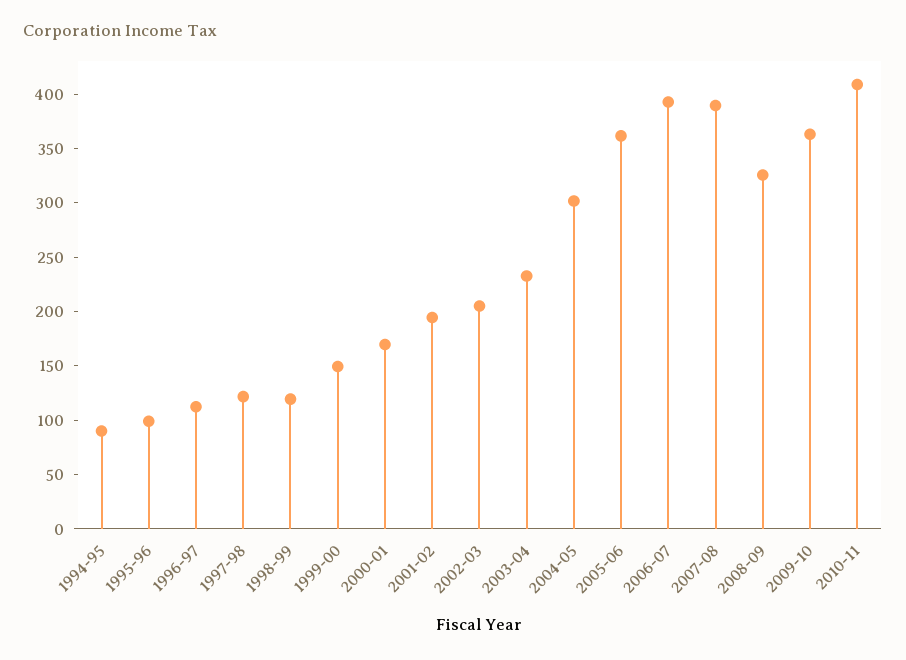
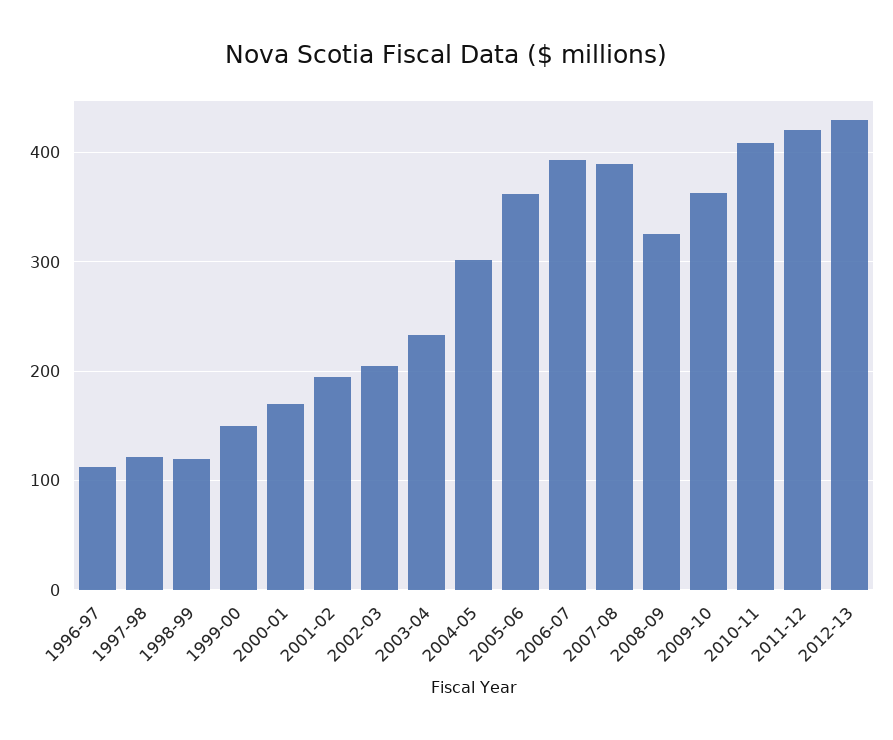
1994-95: 90 -> none
1995-96: 100 -> none
2011-12: none -> 420
2012-13: none -> 430

